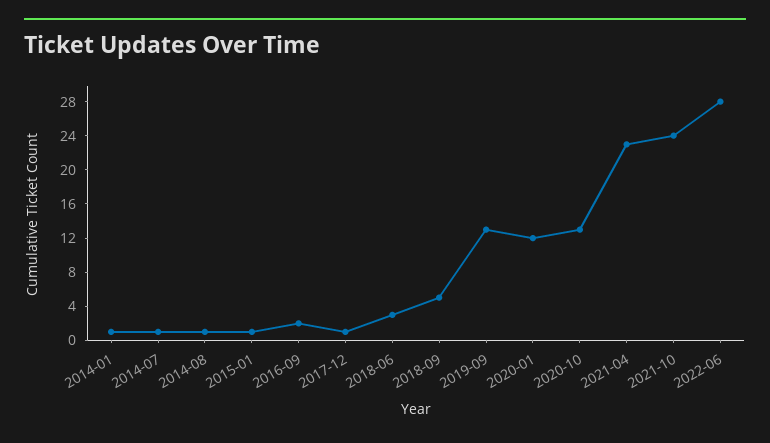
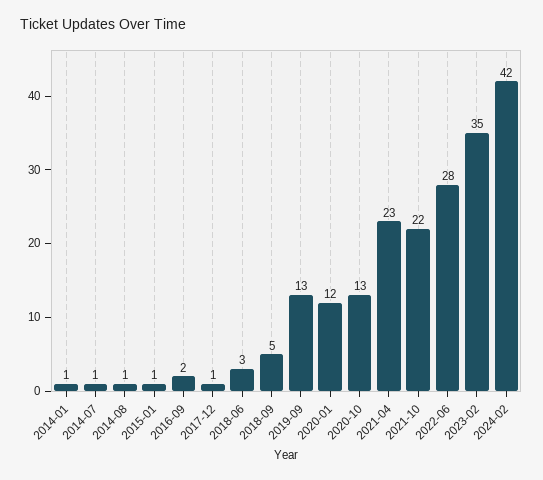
2021-10: 24 -> 22
2023-02: none -> 35
2024-02: none -> 42

